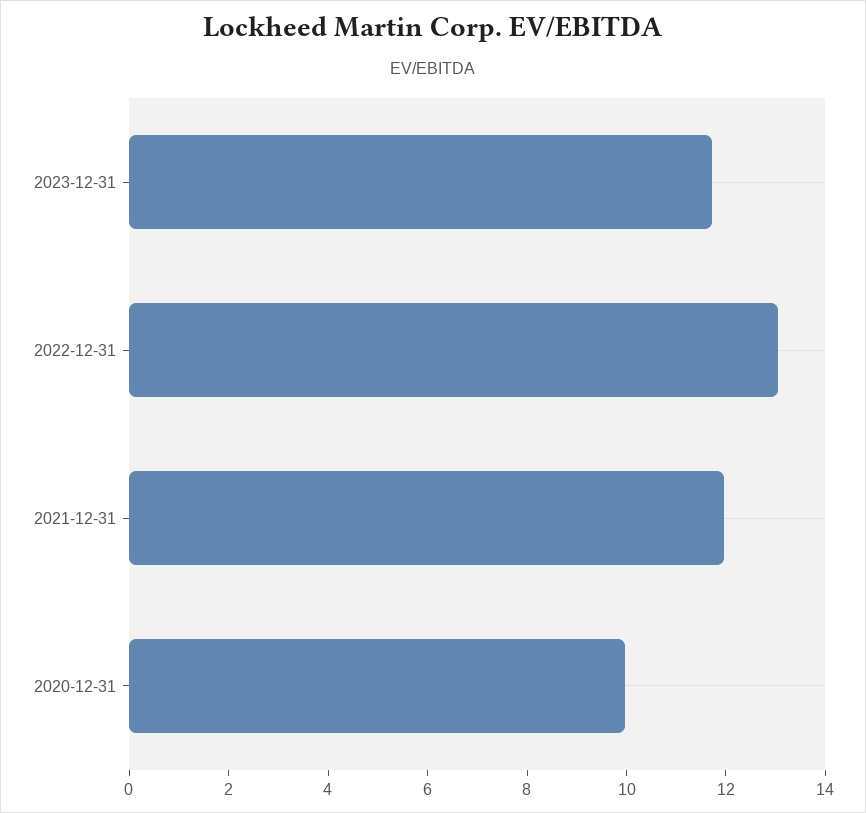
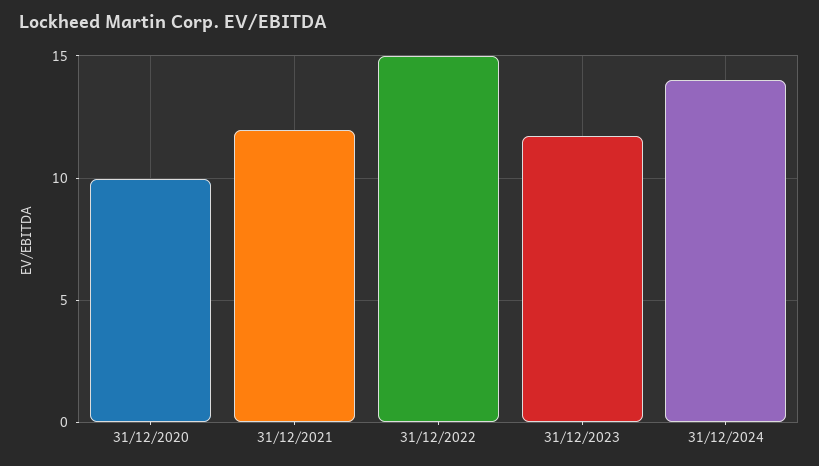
2022-12-31: 13 -> 15
31/12/2024: none -> 14

